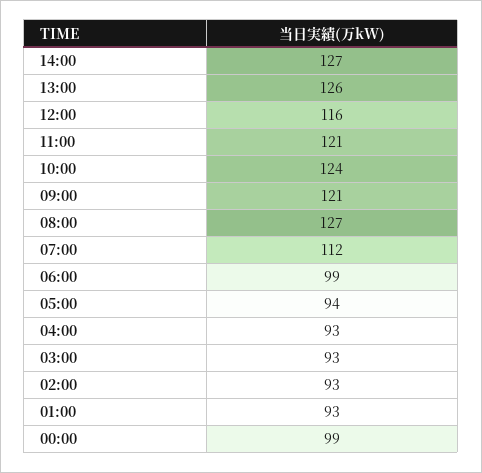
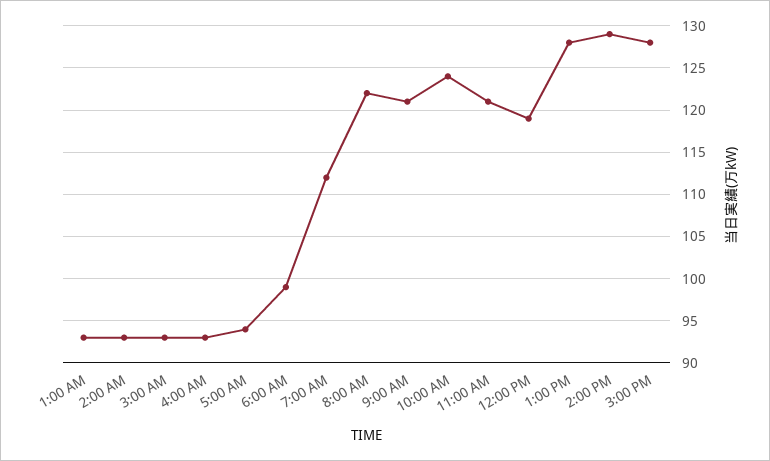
14:00: 127 -> 129
13:00: 126 -> 128
12:00: 116 -> 119
08:00: 127 -> 122
00:00: 99 -> none
3:00 PM: none -> 128

